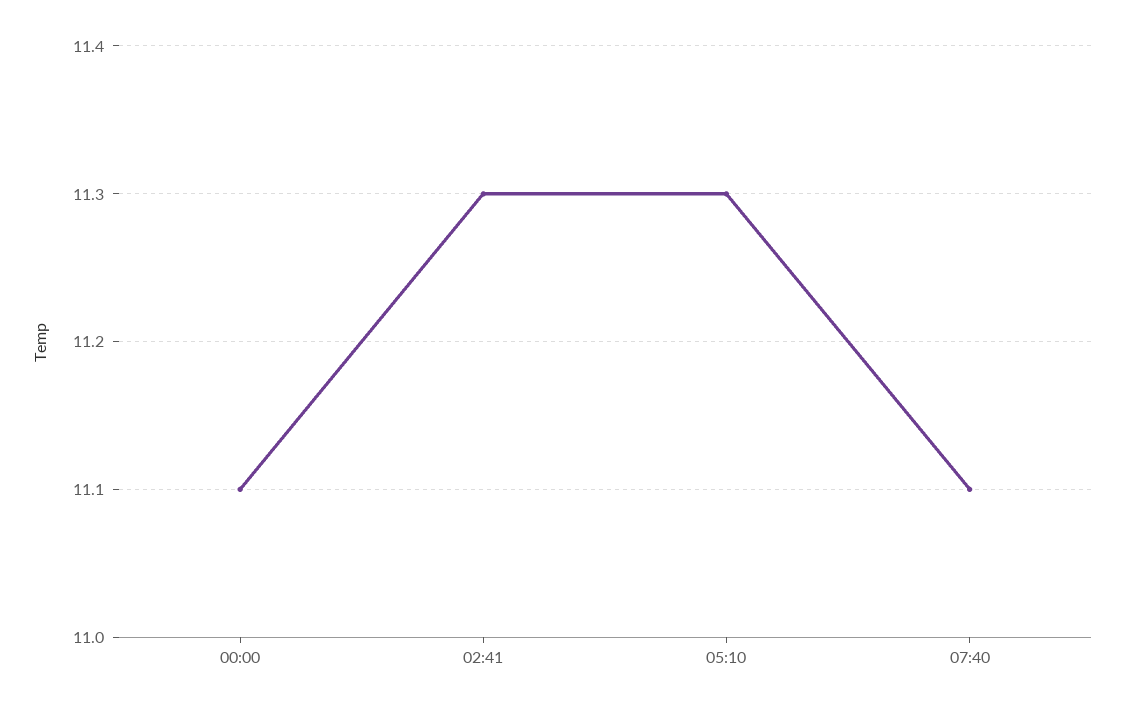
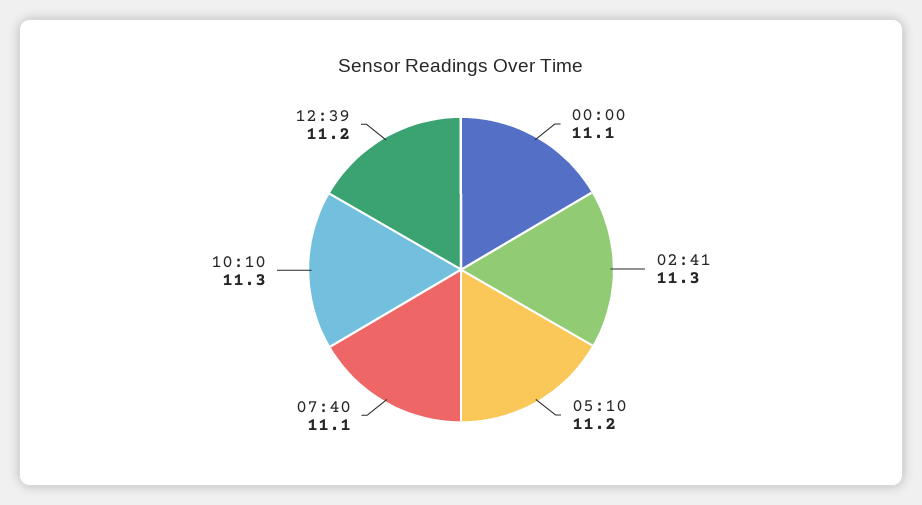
05:10: 11.3 -> 11.2
10:10: none -> 11.3
12:39: none -> 11.2

